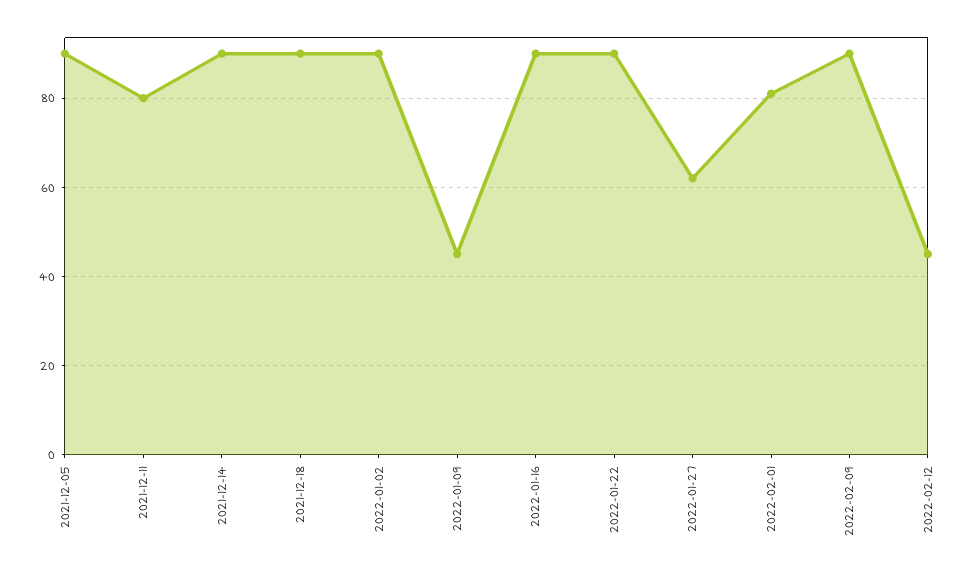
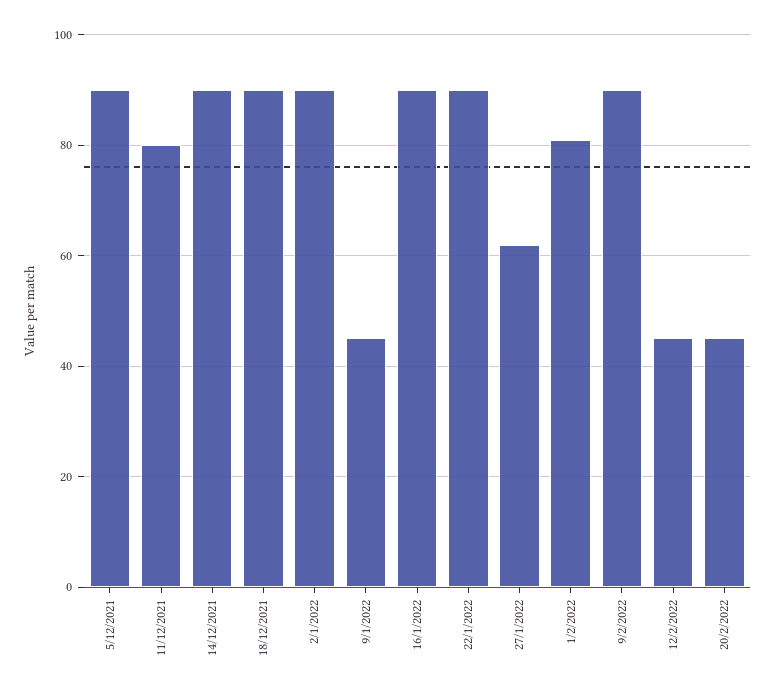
20/2/2022: none -> 45

